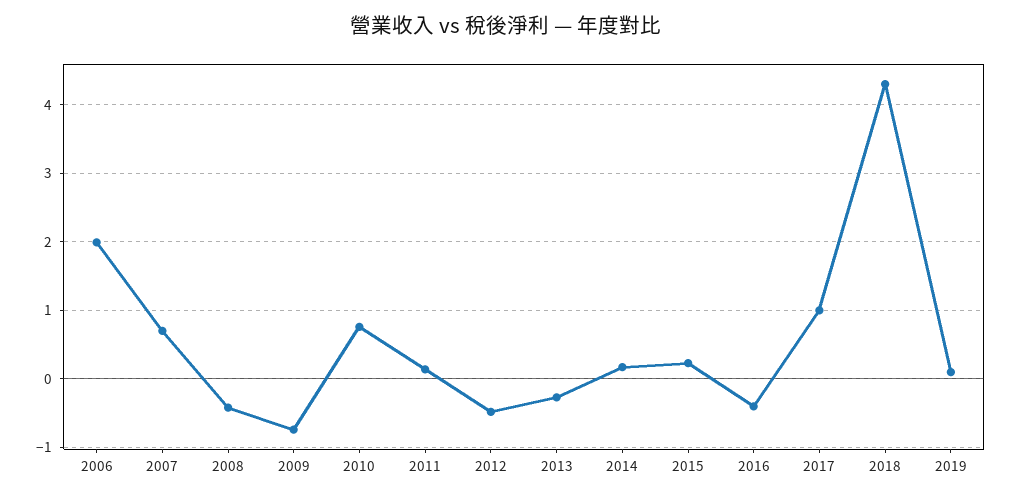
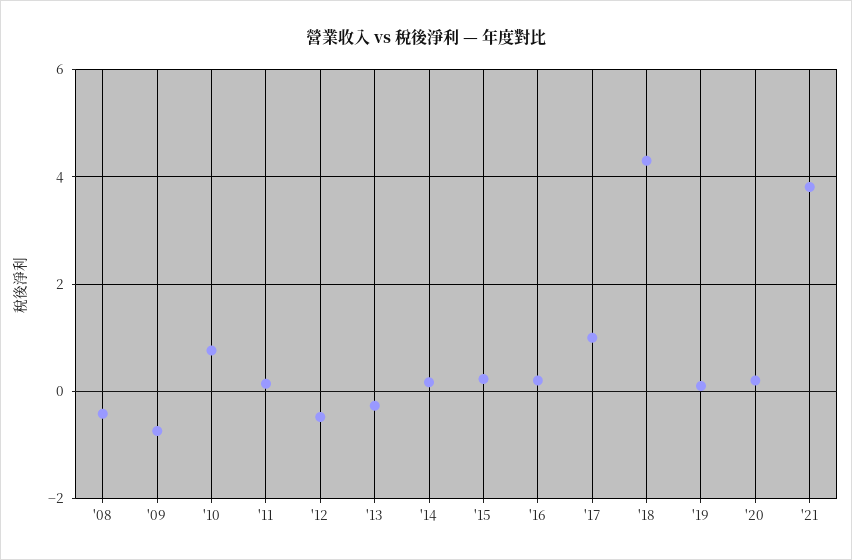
2006: 2 -> none
2007: 0.7 -> none
2016: -0.4 -> 0.2
'20: none -> 0.2
'21: none -> 3.8

